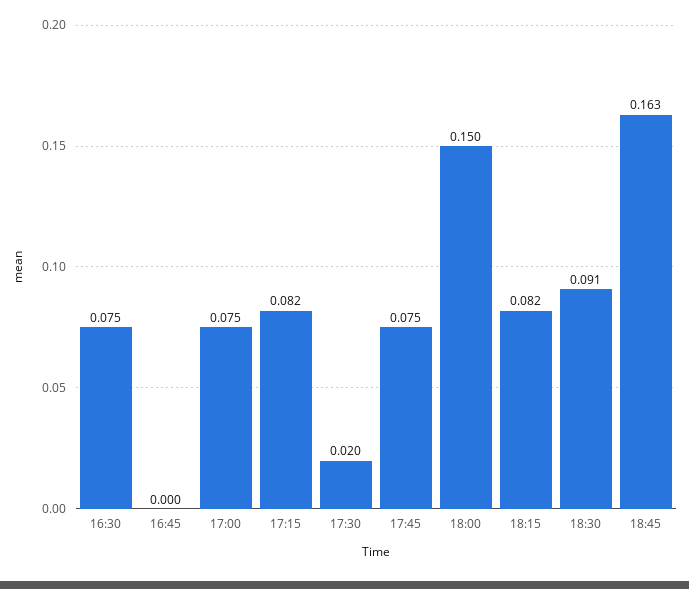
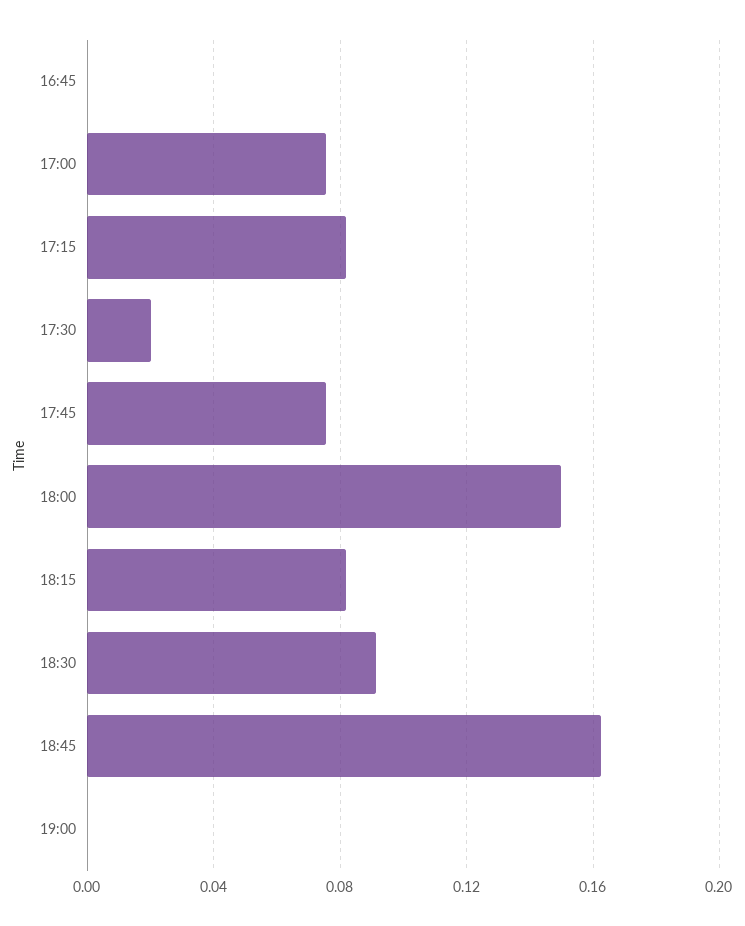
16:30: 0.075 -> none
19:00: none -> 0

